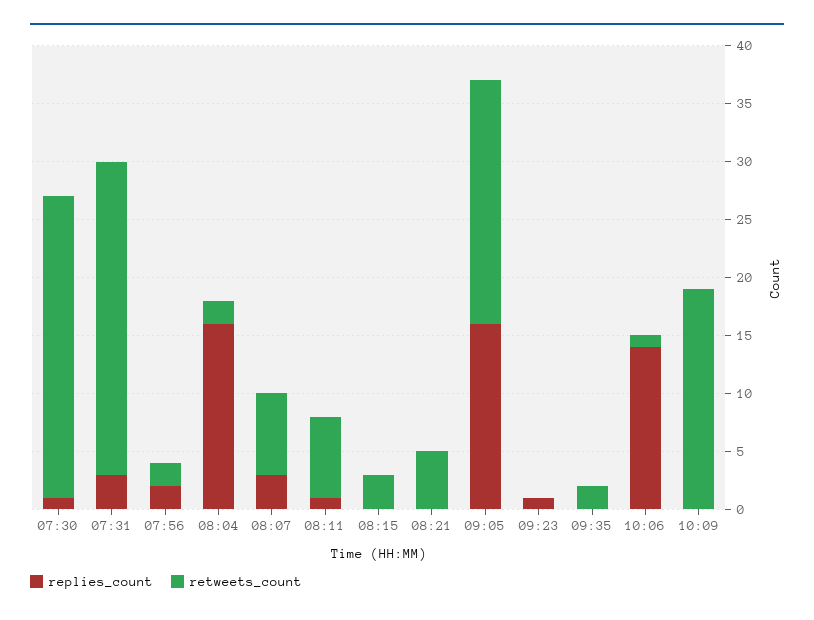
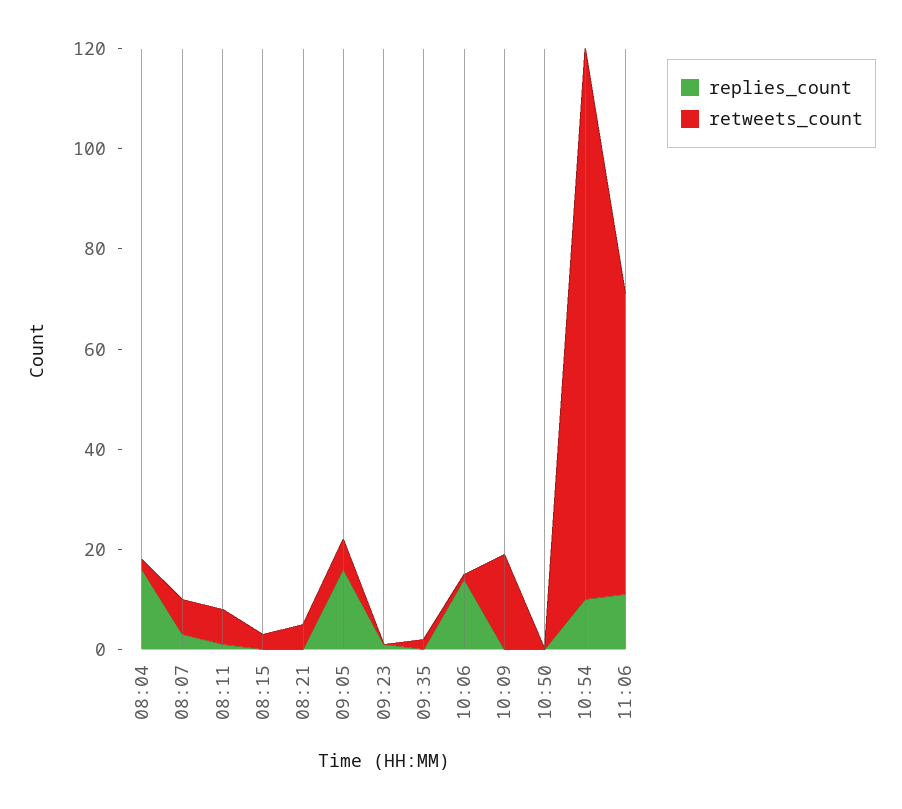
replies_count, 07:30: 1 -> none
retweets_count, 07:30: 26 -> none
replies_count, 07:31: 3 -> none
retweets_count, 07:31: 27 -> none
replies_count, 07:56: 2 -> none
retweets_count, 07:56: 2 -> none
retweets_count, 09:05: 21 -> 5
replies_count, 10:50: none -> 0
retweets_count, 10:50: none -> 0
replies_count, 10:54: none -> 10
retweets_count, 10:54: none -> 110
replies_count, 11:06: none -> 10
retweets_count, 11:06: none -> 60

